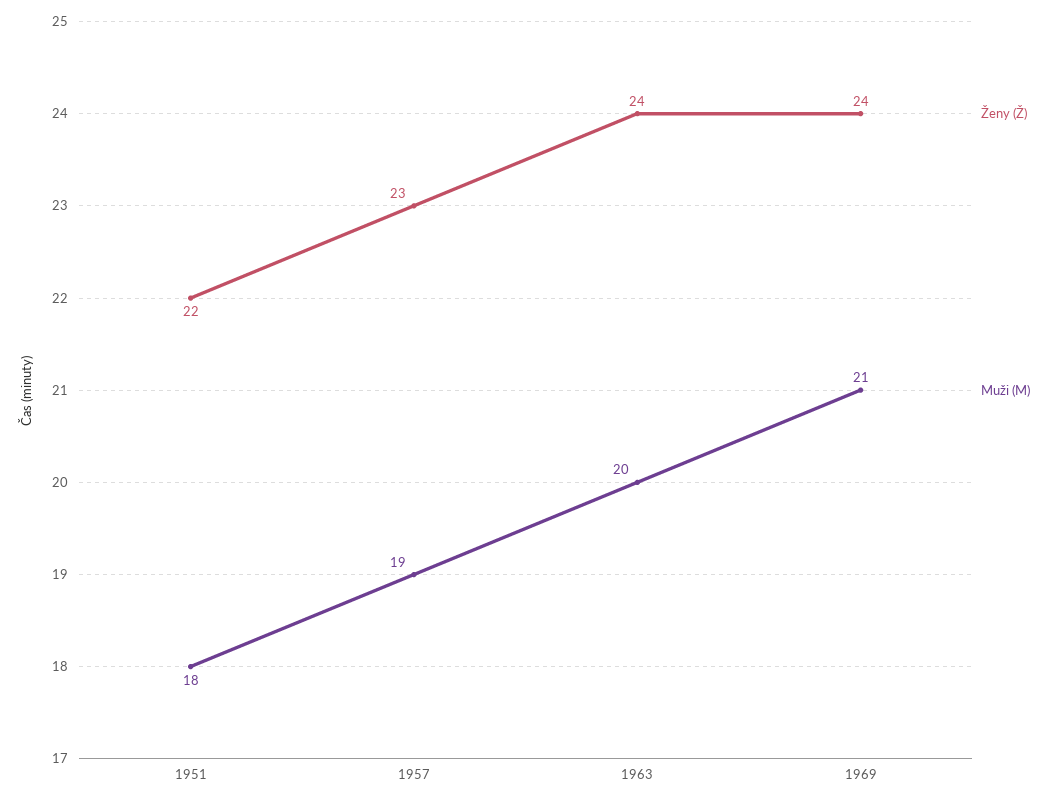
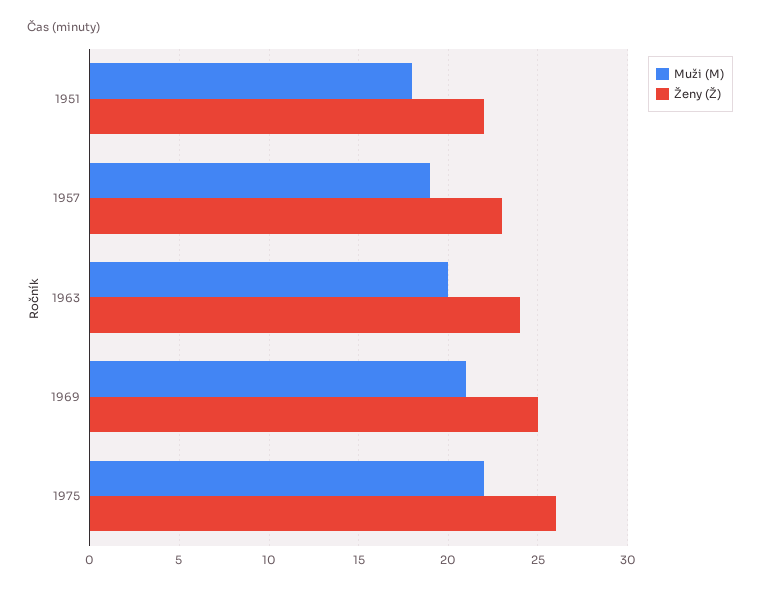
Ženy (Ž), 1969: 24 -> 25
Muži (M), 1975: none -> 22
Ženy (Ž), 1975: none -> 26

